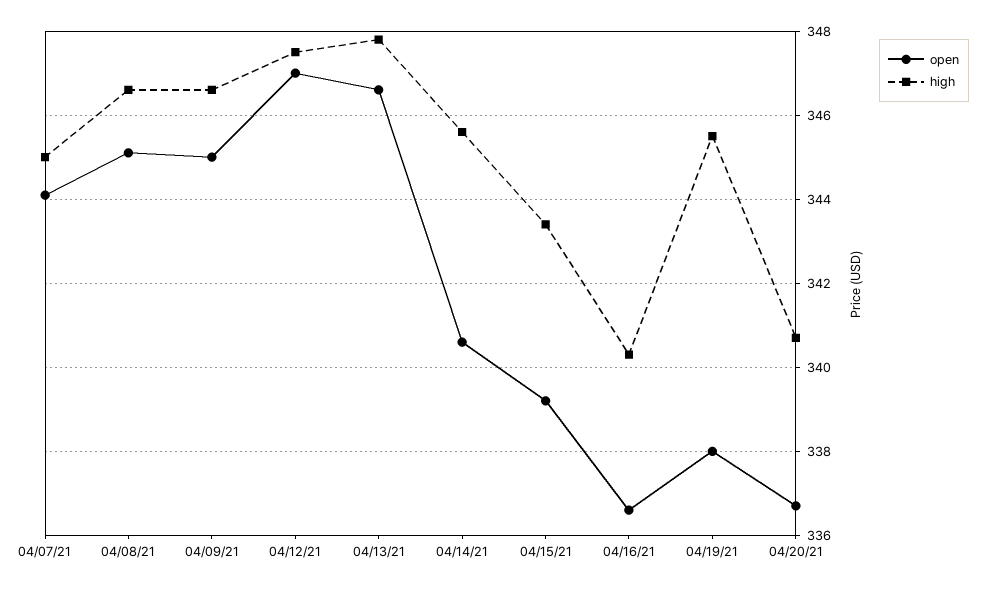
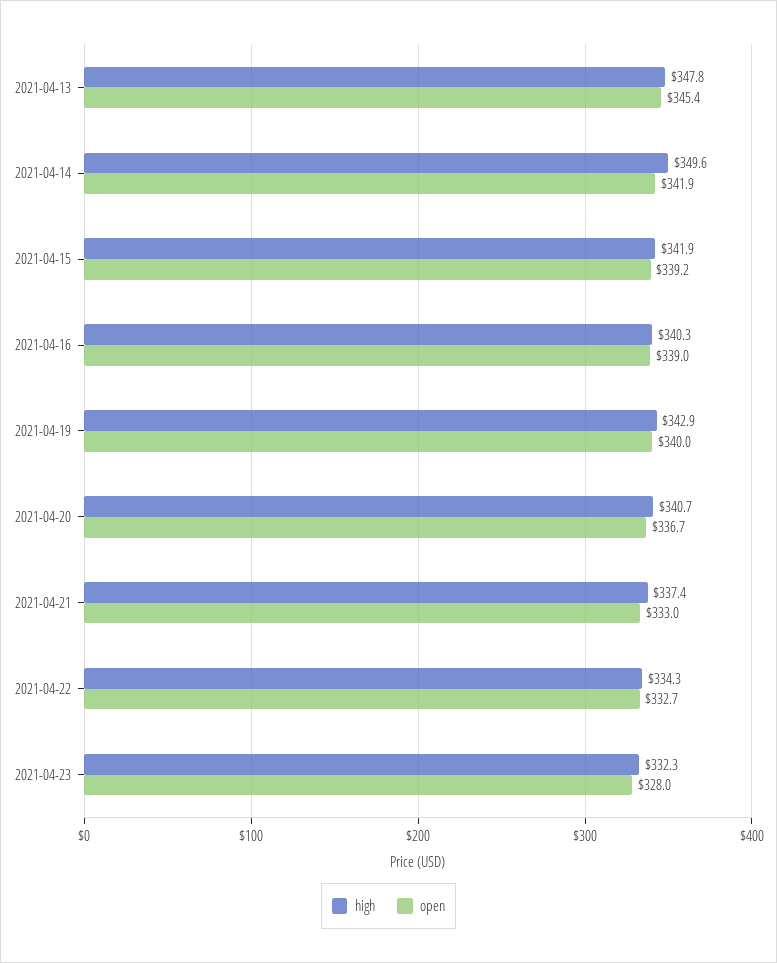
open, 04/07/21: 344 -> none
high, 04/07/21: 345 -> none
open, 04/08/21: 345 -> none
high, 04/08/21: 346.5 -> none
open, 04/09/21: 345 -> none
high, 04/09/21: 346.5 -> none
open, 04/12/21: 347 -> none
high, 04/12/21: 347.5 -> none
open, 04/13/21: 346.5 -> 345.4
open, 04/14/21: 340.5 -> 341.9
high, 04/14/21: 345.5 -> 349.6
high, 04/15/21: 343.5 -> 341.9
open, 04/16/21: 336.5 -> 339
open, 04/19/21: 338 -> 340
high, 04/19/21: 345.5 -> 342.9
high, 2021-04-21: none -> 337.4
open, 2021-04-21: none -> 333
high, 2021-04-22: none -> 334.3
open, 2021-04-22: none -> 332.7
high, 2021-04-23: none -> 332.3
open, 2021-04-23: none -> 328

